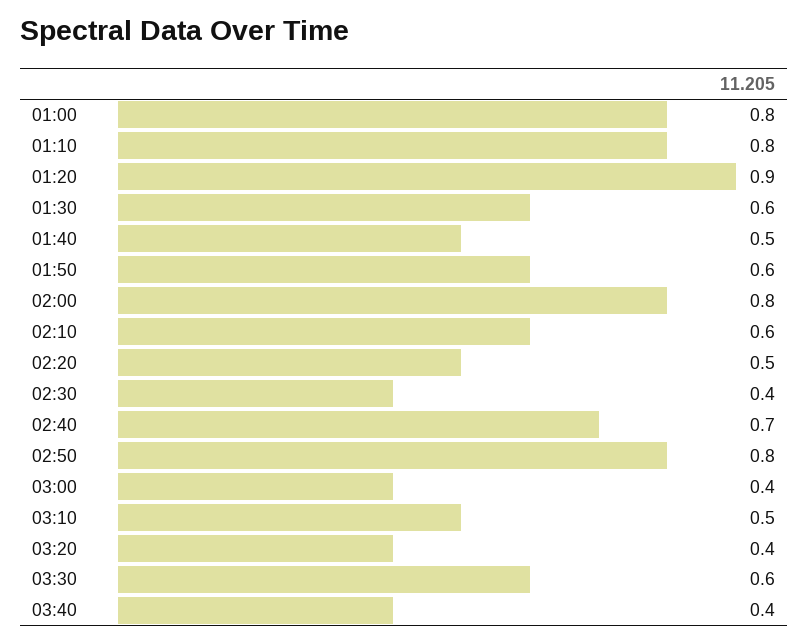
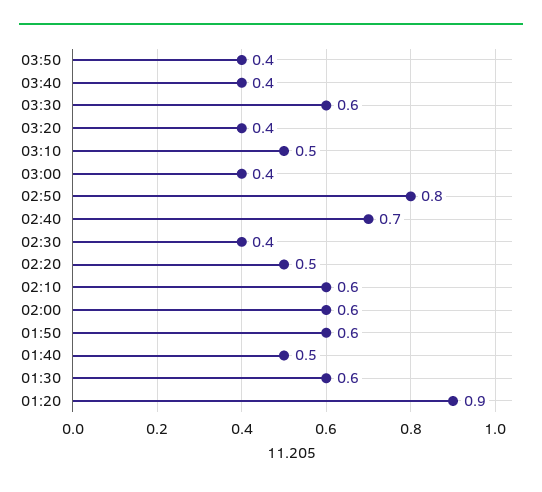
01:00: 0.8 -> none
01:10: 0.8 -> none
02:00: 0.8 -> 0.6
03:50: none -> 0.4

